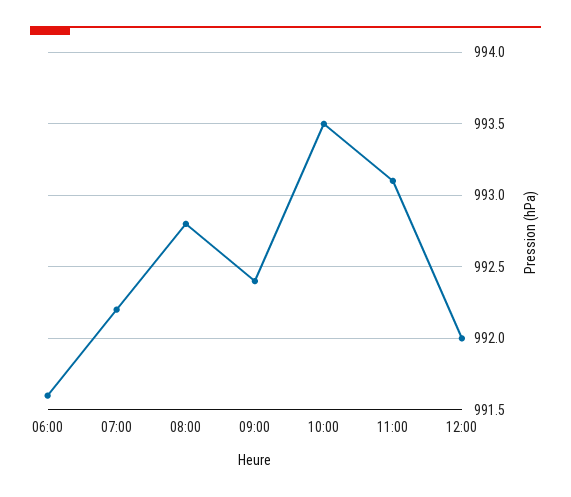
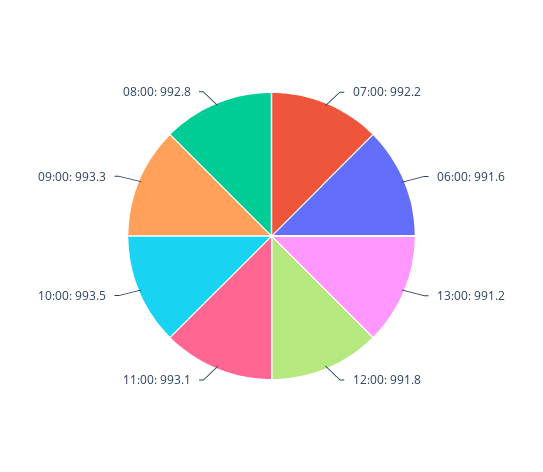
09:00: 992.4 -> 993.3
12:00: 992 -> 991.8
13:00: none -> 991.2

